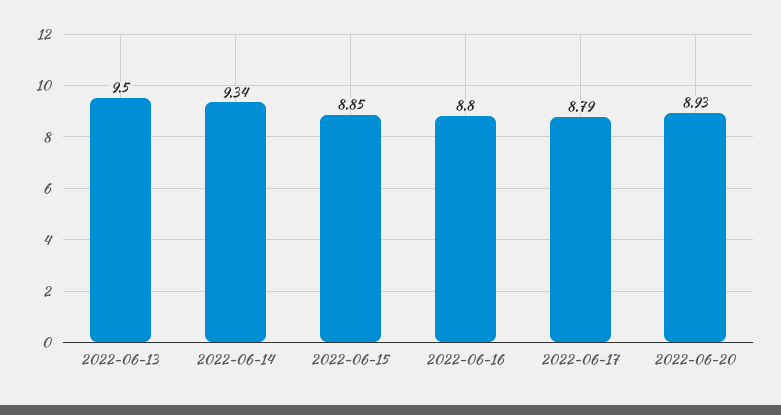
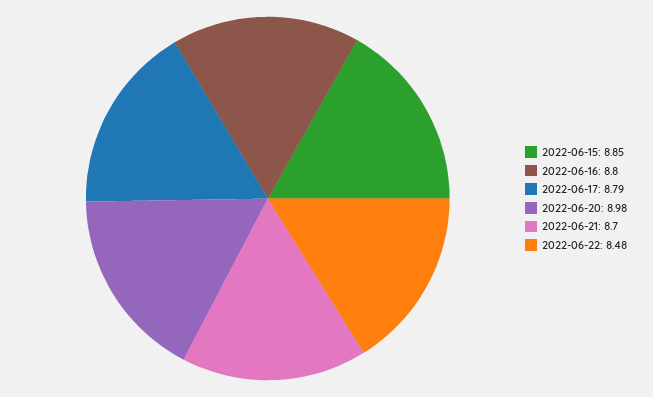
2022-06-13: 9.5 -> none
2022-06-14: 9.34 -> none
2022-06-20: 8.93 -> 8.98
2022-06-21: none -> 8.7
2022-06-22: none -> 8.48

